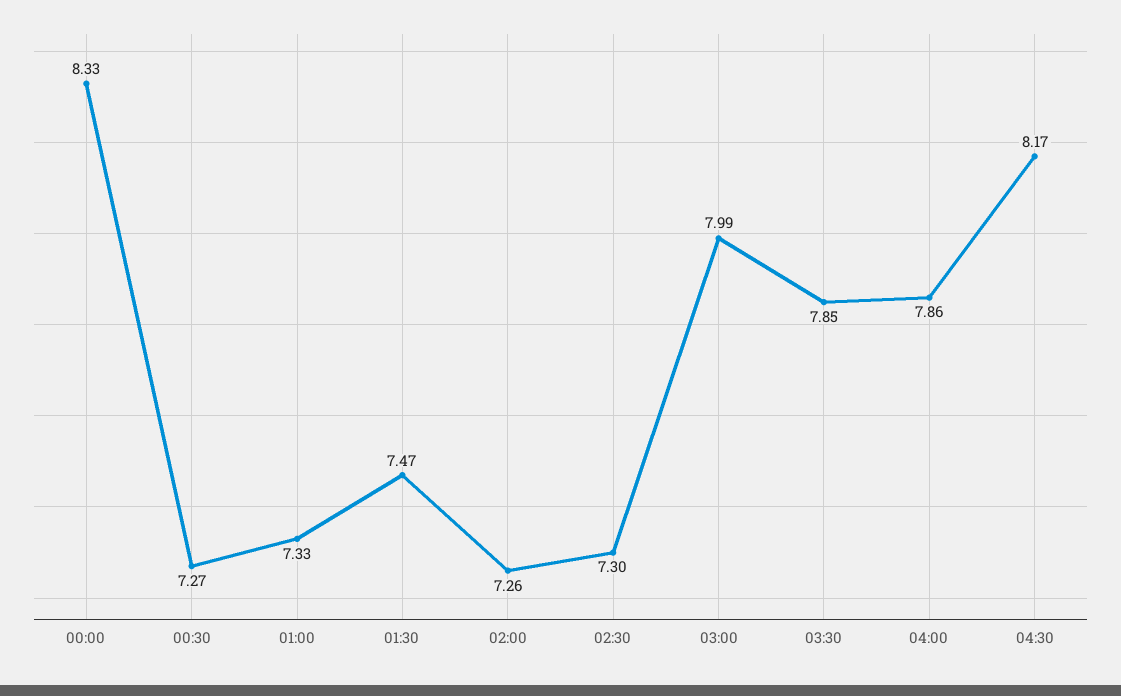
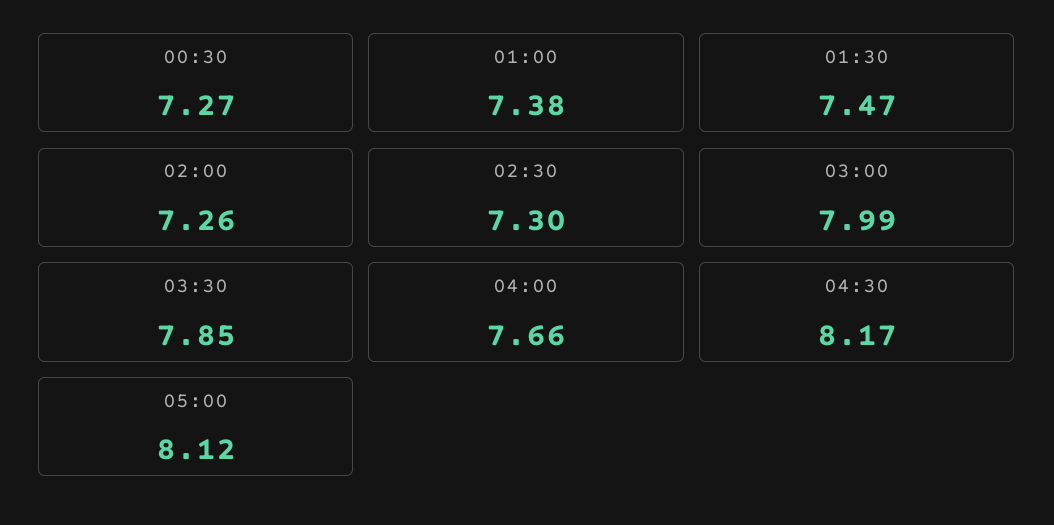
00:00: 8.33 -> none
01:00: 7.33 -> 7.38
04:00: 7.86 -> 7.66
05:00: none -> 8.12

